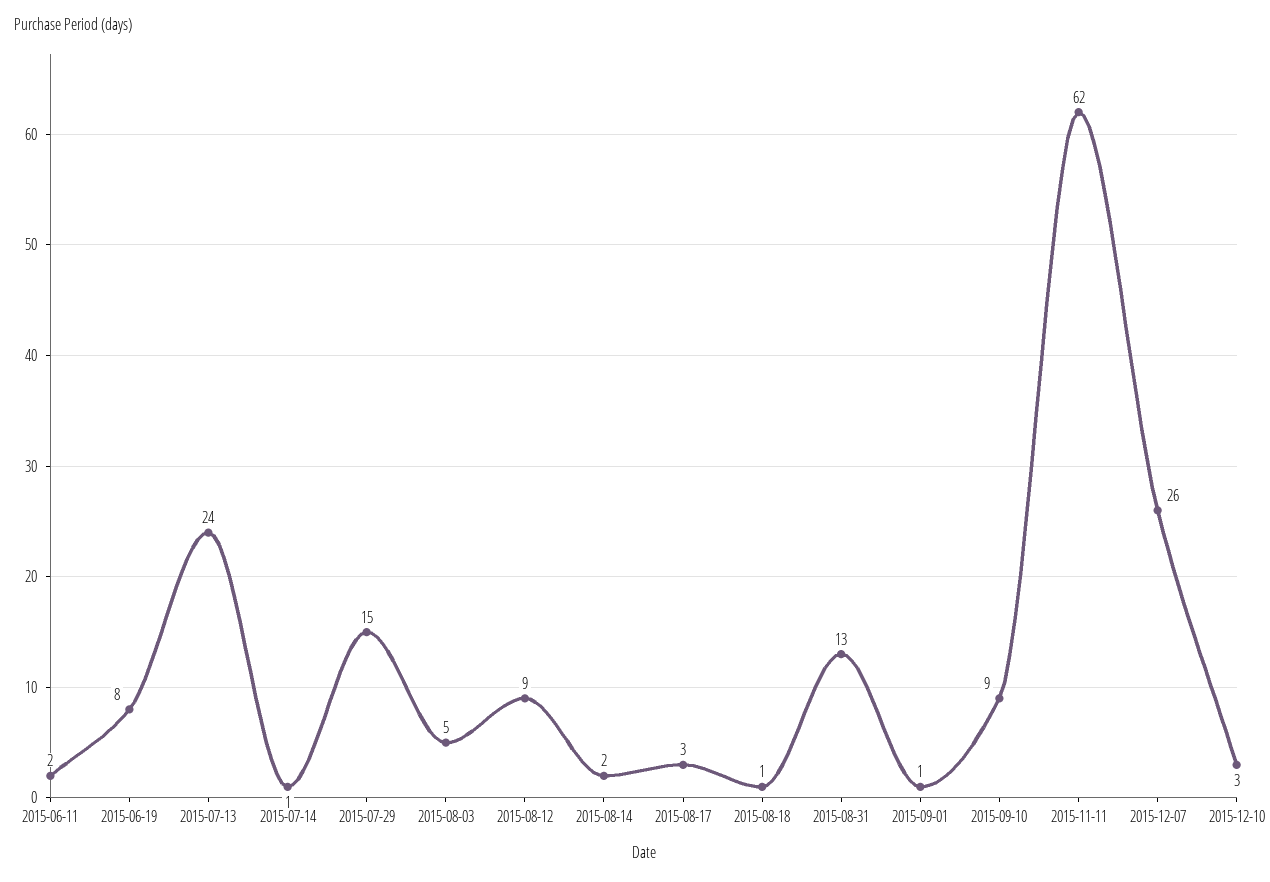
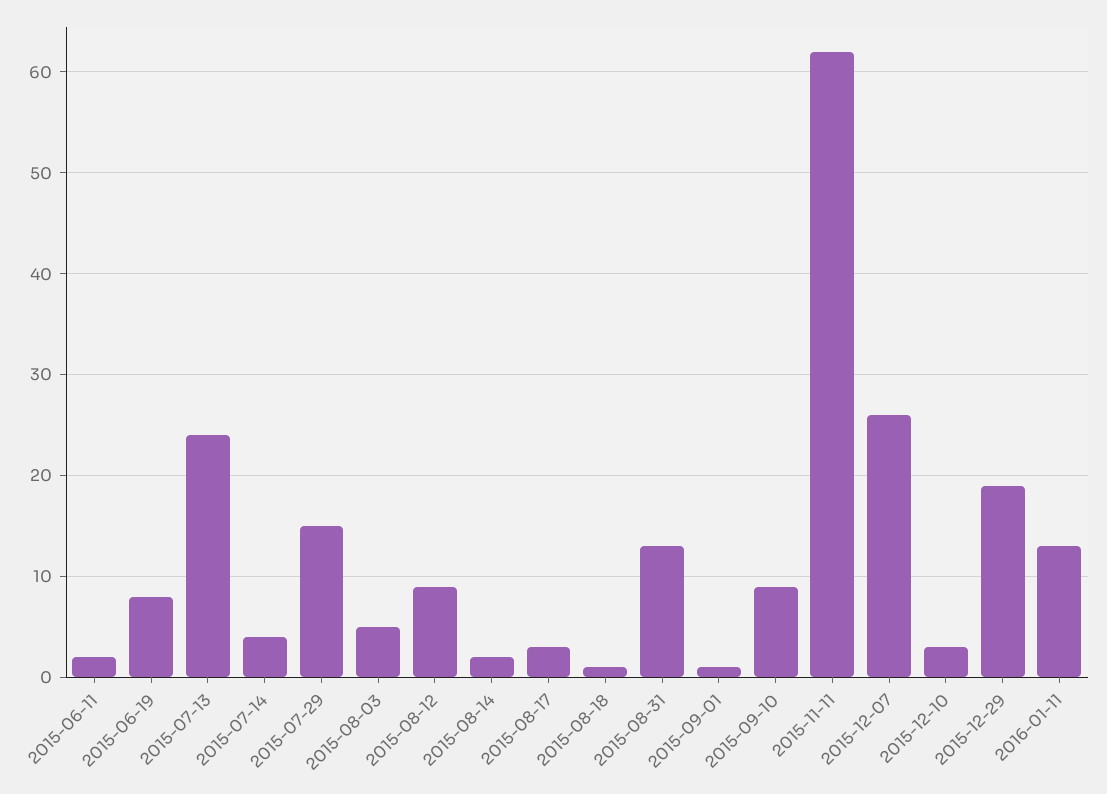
2015-07-14: 1 -> 4
2015-12-29: none -> 19
2016-01-11: none -> 13

